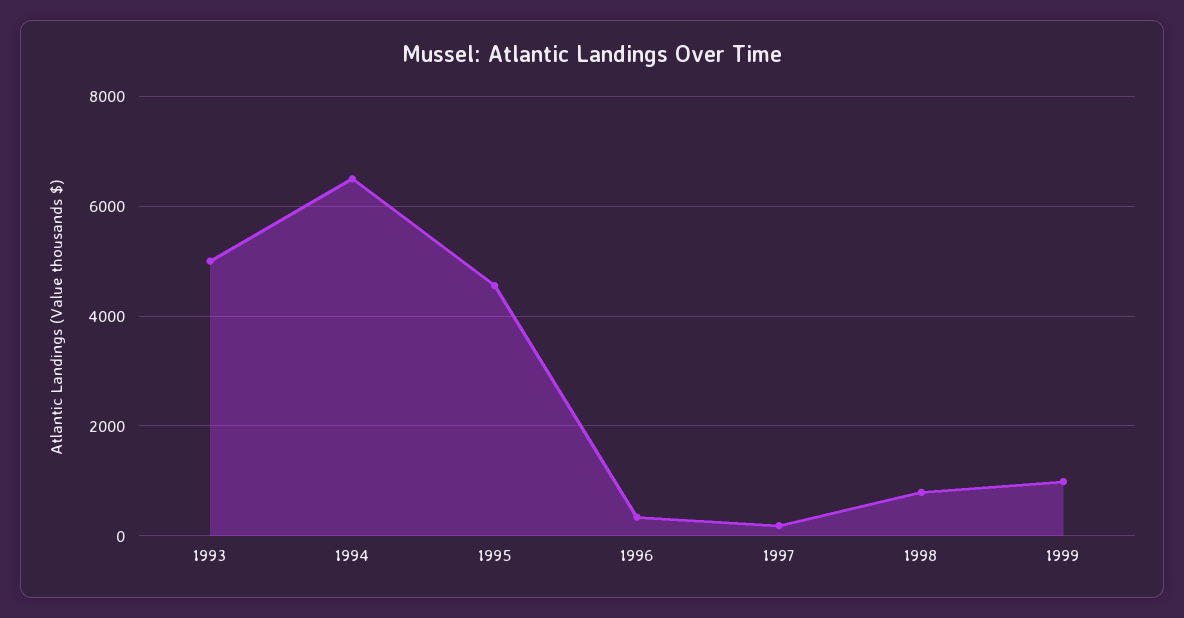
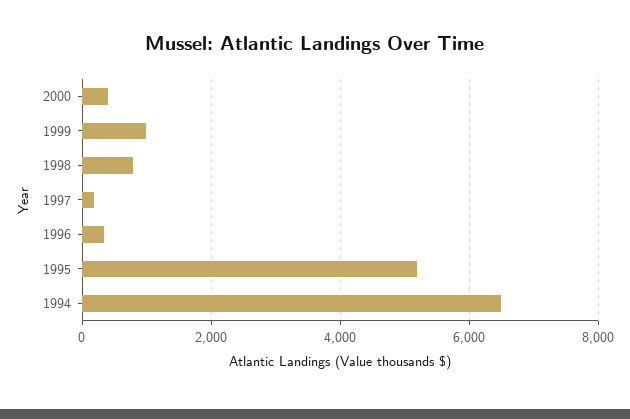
1993: 5000 -> none
1995: 4600 -> 5200
2000: none -> 400

